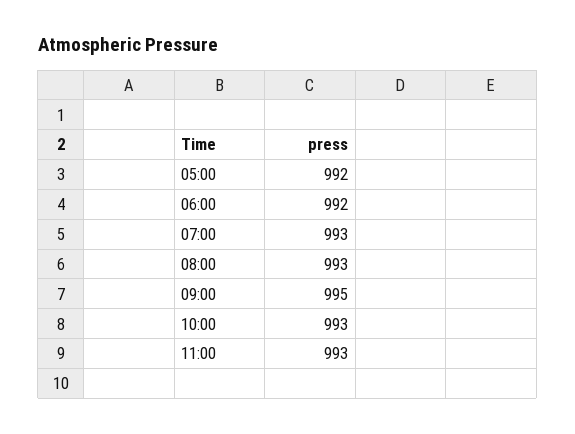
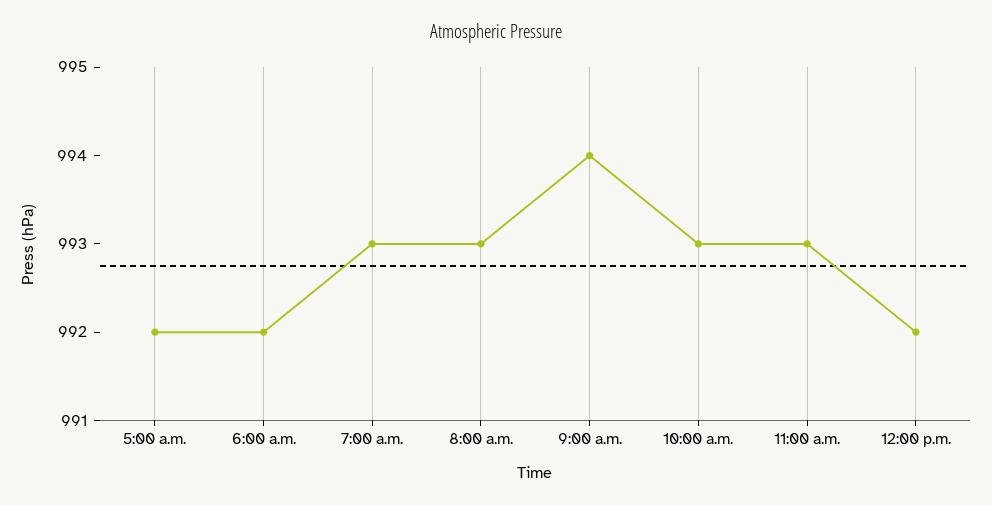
09:00: 995 -> 994
12:00 p.m.: none -> 992

